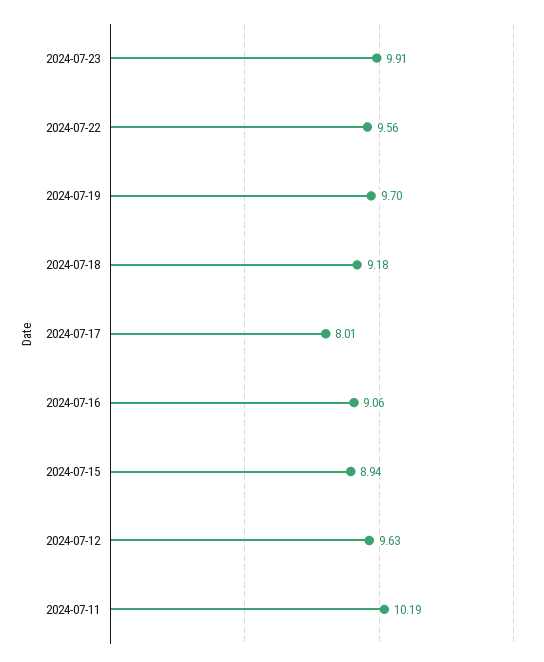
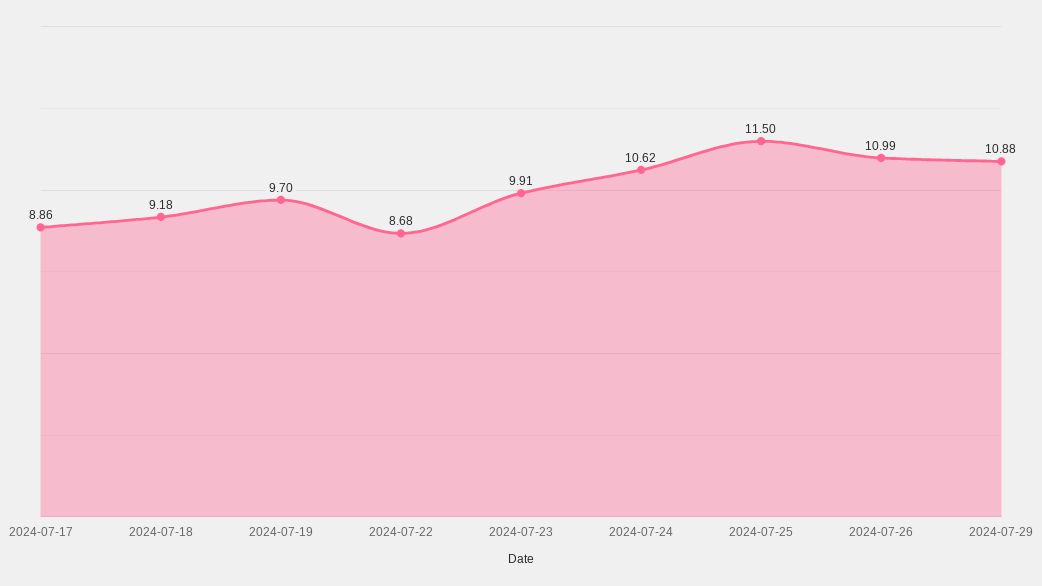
2024-07-22: 9.56 -> 8.68
2024-07-17: 8.01 -> 8.86
2024-07-16: 9.06 -> none
2024-07-15: 8.94 -> none
2024-07-12: 9.63 -> none
2024-07-11: 10.19 -> none
2024-07-24: none -> 10.62
2024-07-25: none -> 11.5
2024-07-26: none -> 10.99
2024-07-29: none -> 10.88

